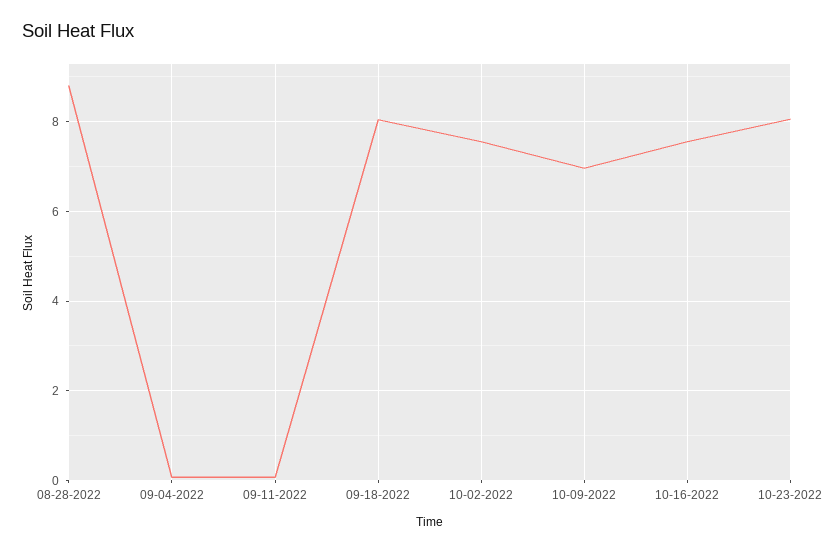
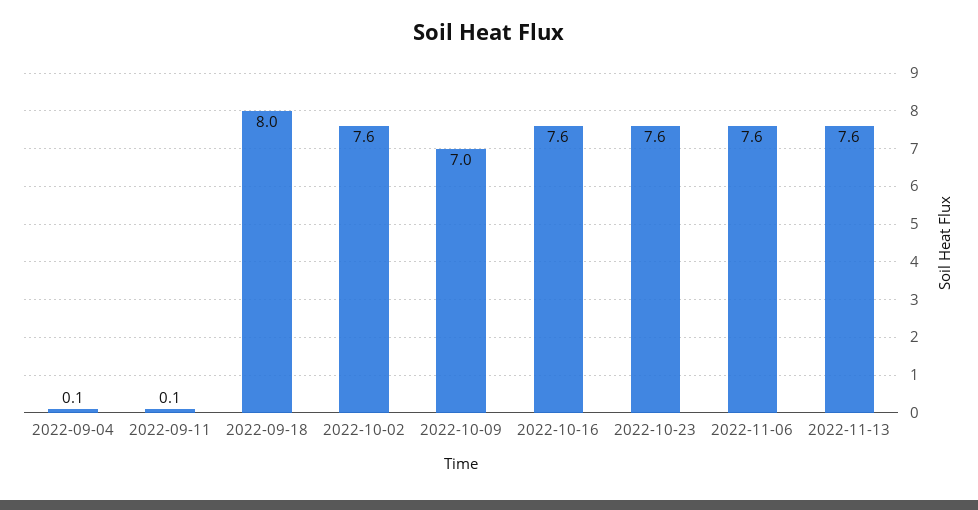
08-28-2022: 8.8 -> none
10-23-2022: 8 -> 7.6
2022-11-06: none -> 7.6
2022-11-13: none -> 7.6

